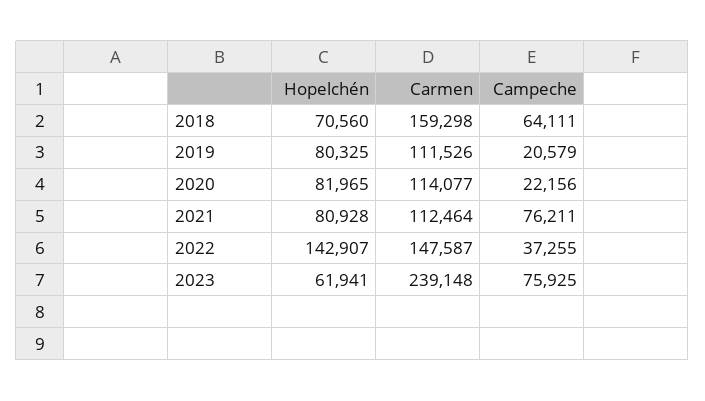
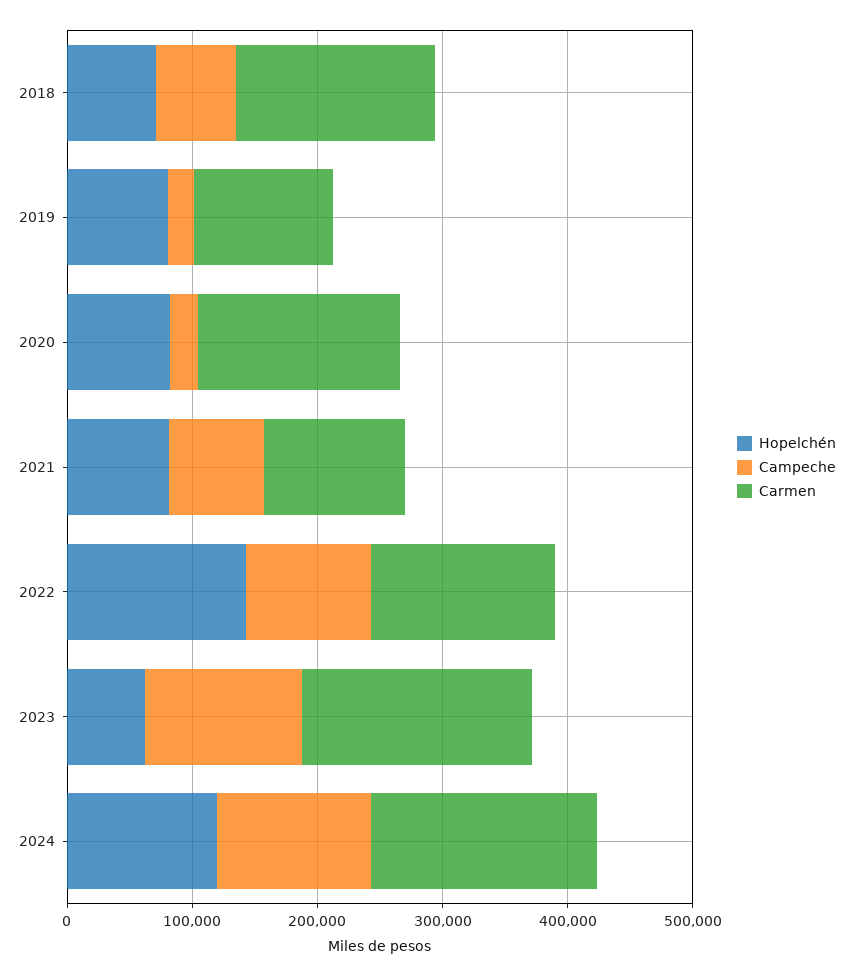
Carmen, 2020: 114077 -> 160000
Campeche, 2022: 37255 -> 100000
Carmen, 2023: 239148 -> 180000
Campeche, 2023: 75925 -> 120000
Hopelchén, 2024: none -> 120000
Campeche, 2024: none -> 120000
Carmen, 2024: none -> 180000

